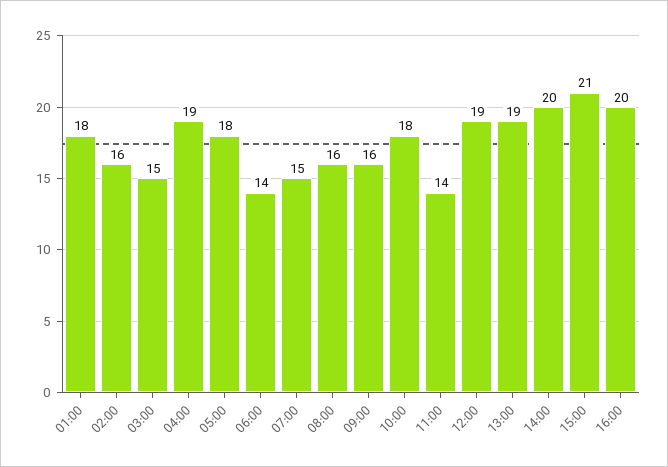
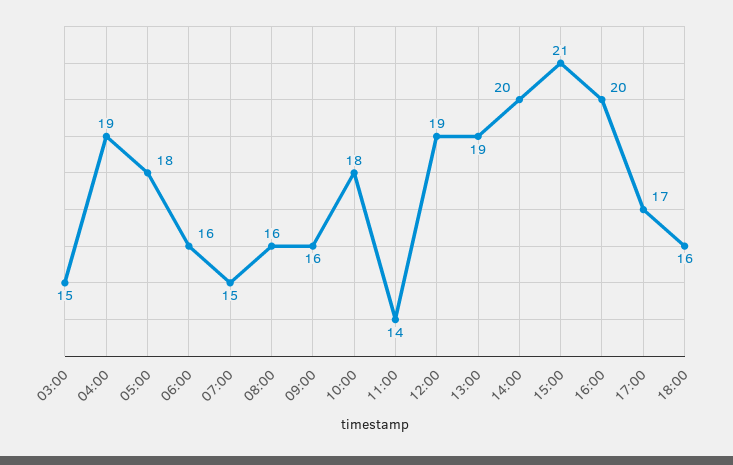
01:00: 18 -> none
02:00: 16 -> none
06:00: 14 -> 16
17:00: none -> 17
18:00: none -> 16

